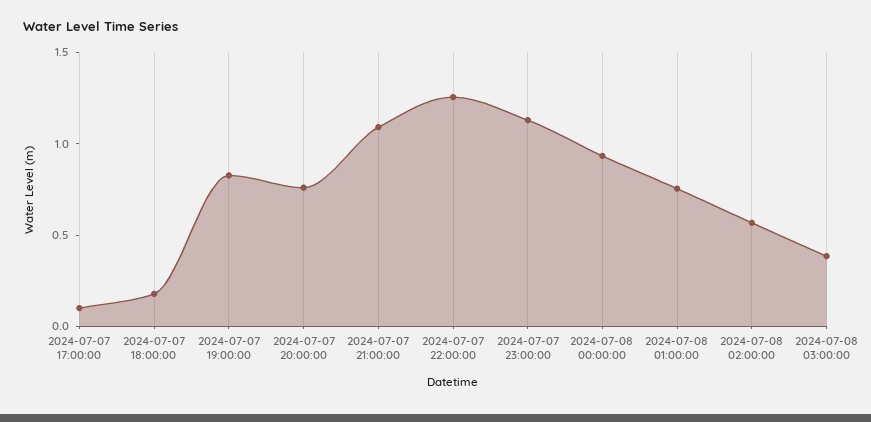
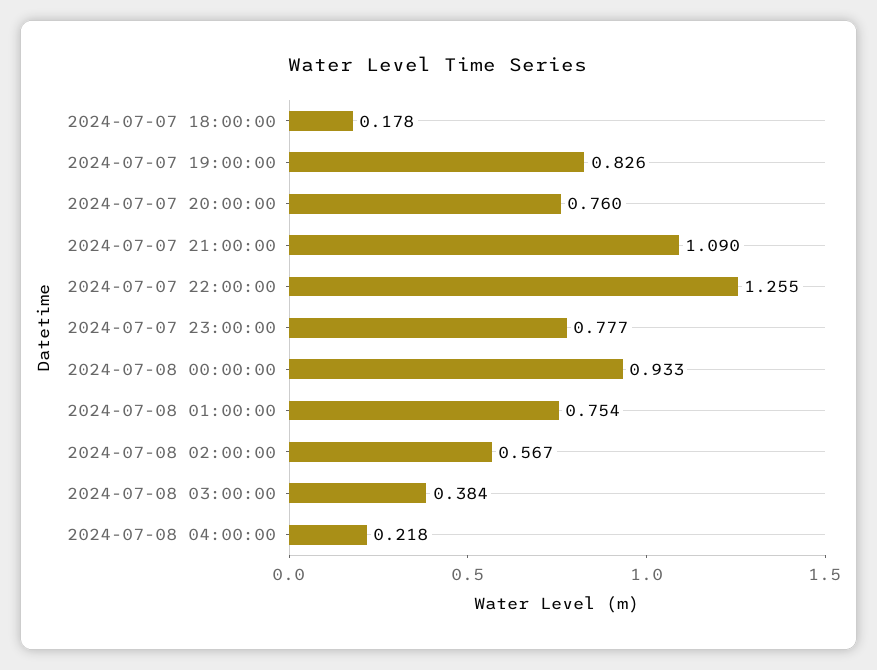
2024-07-07 17:00:00: 0.1 -> none
2024-07-07 23:00:00: 1.1 -> 0.777
2024-07-08 04:00:00: none -> 0.218

